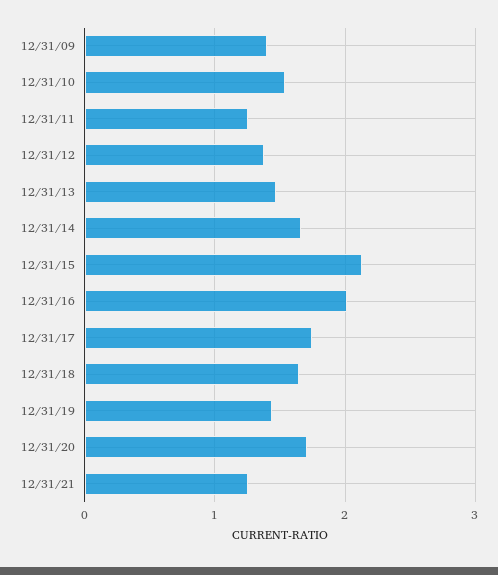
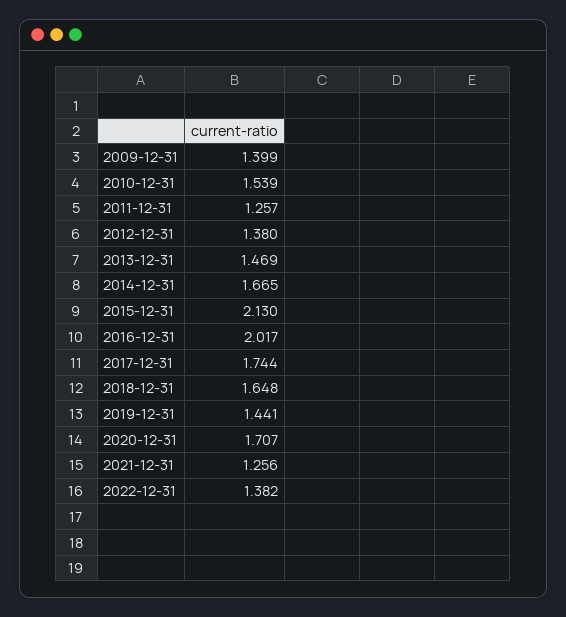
2022-12-31: none -> 1.382

